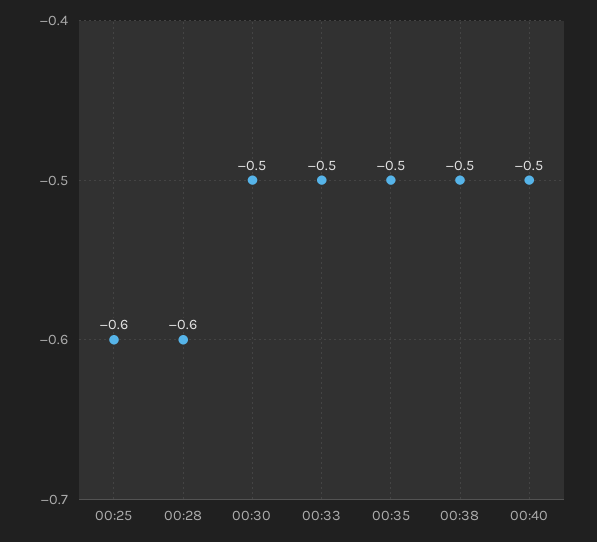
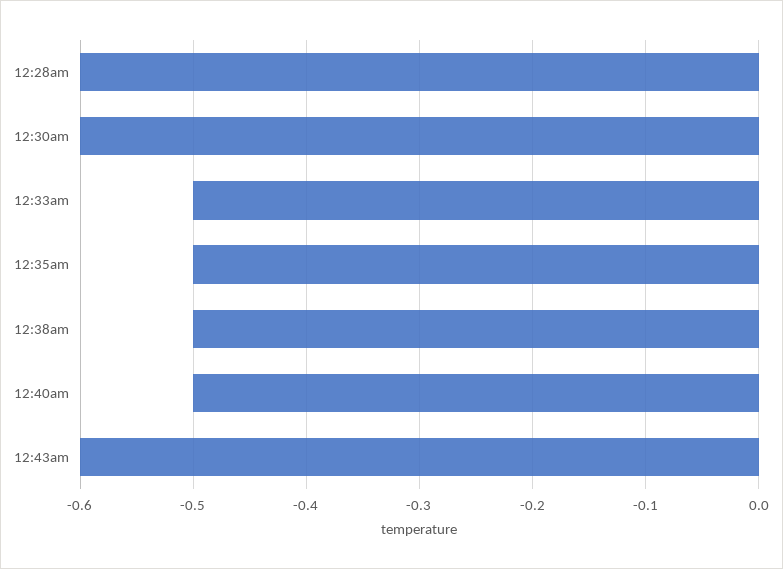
00:25: -0.6 -> none
00:30: -0.5 -> -0.6
12:43am: none -> -0.6

